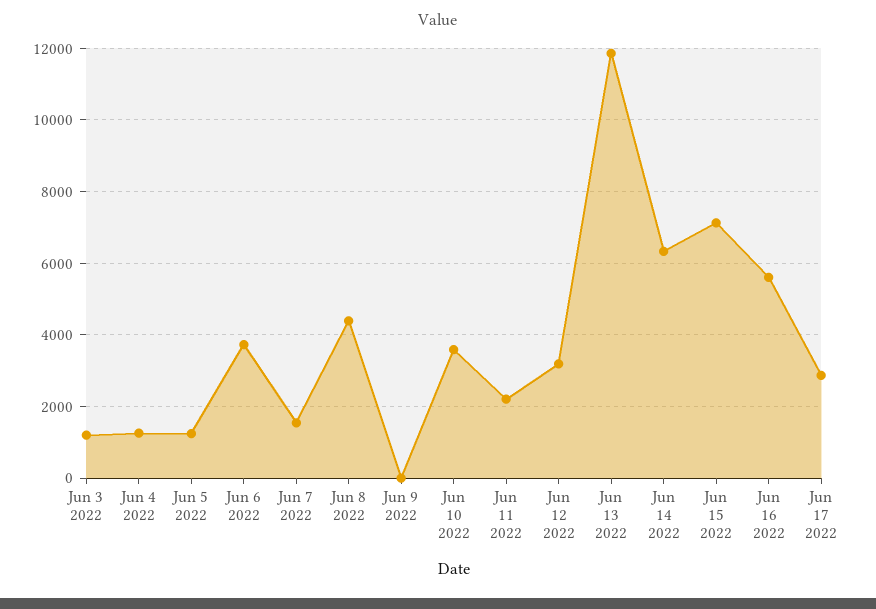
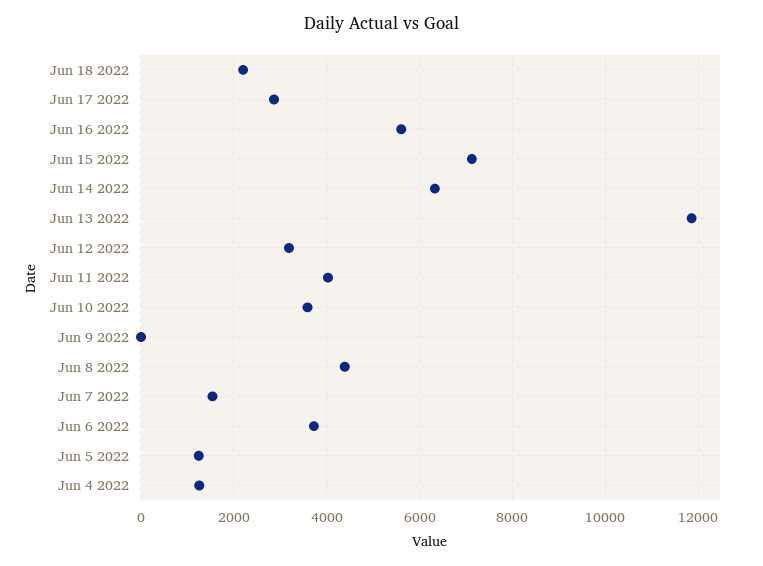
Jun 3 2022: 1200 -> none
Jun 11 2022: 2200 -> 4000
Jun 18 2022: none -> 2200

